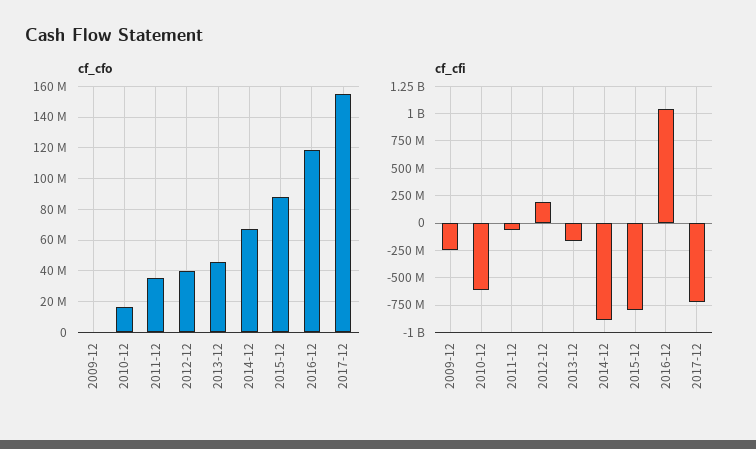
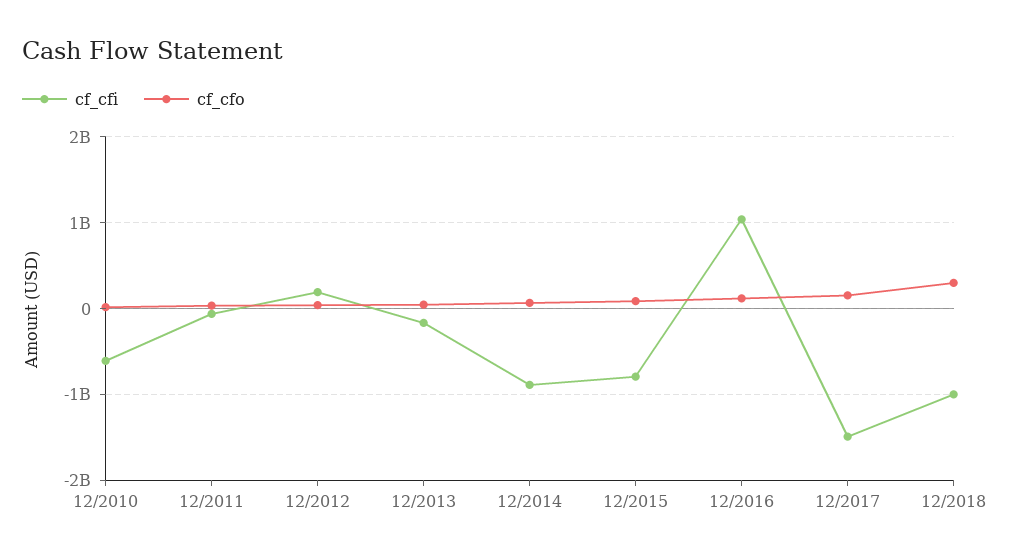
cf_cfo, 2009-12: 0 -> none
cf_cfi, 2009-12: -250000000 -> none
cf_cfi, 2017-12: -750000000 -> -1500000000
cf_cfi, 12/2018: none -> -1000000000
cf_cfo, 12/2018: none -> 300000000

